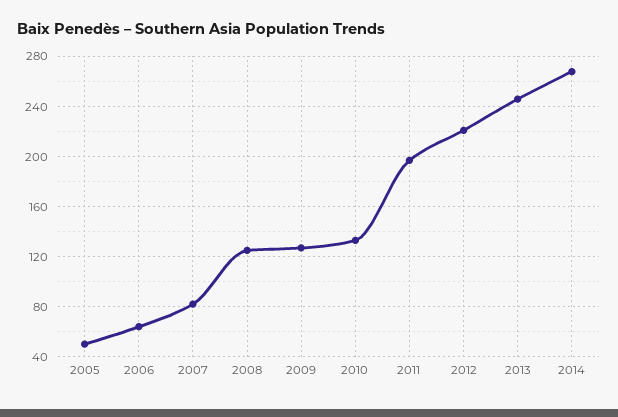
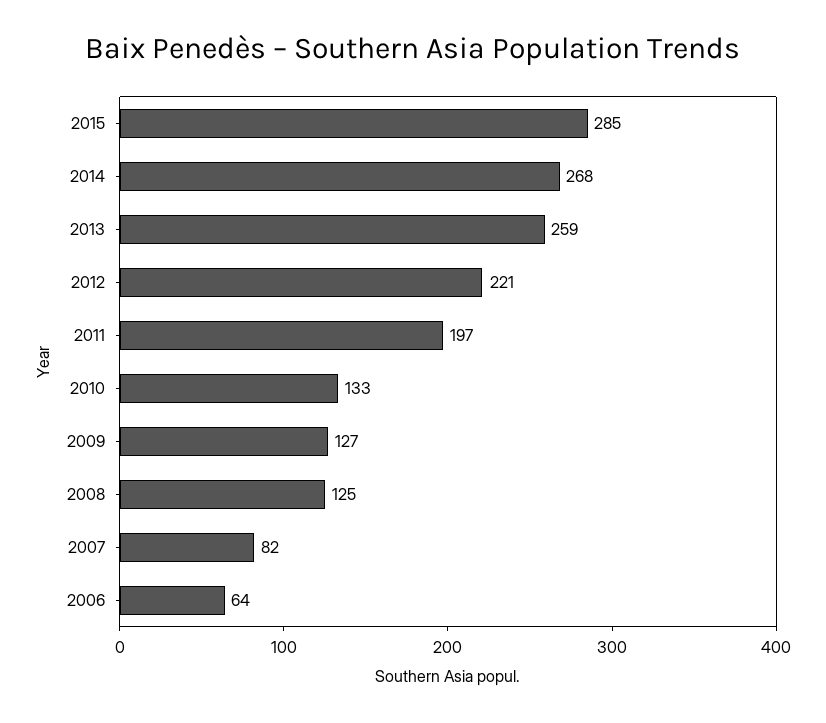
2005: 50 -> none
2013: 245 -> 259
2015: none -> 285

